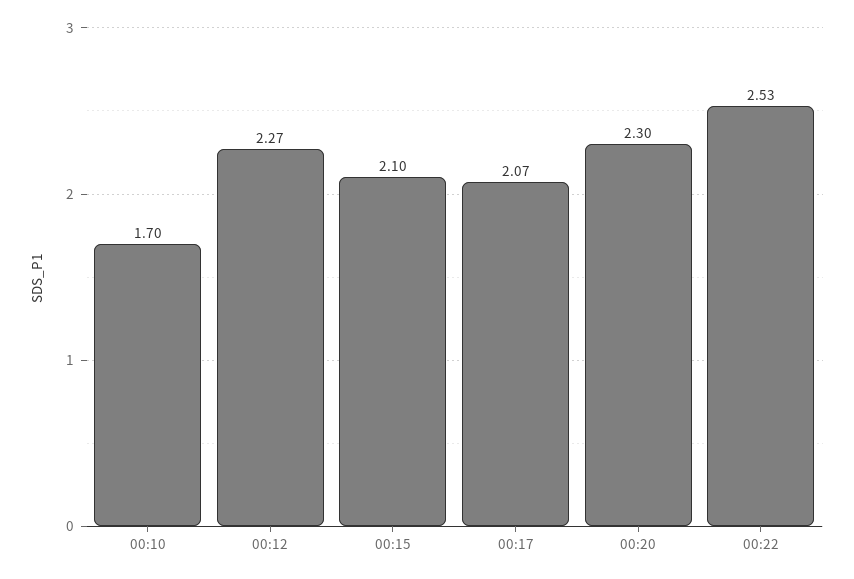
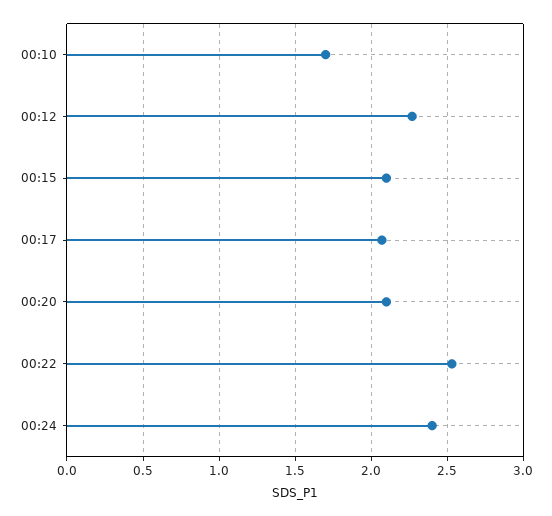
00:20: 2.3 -> 2.1
00:24: none -> 2.4

